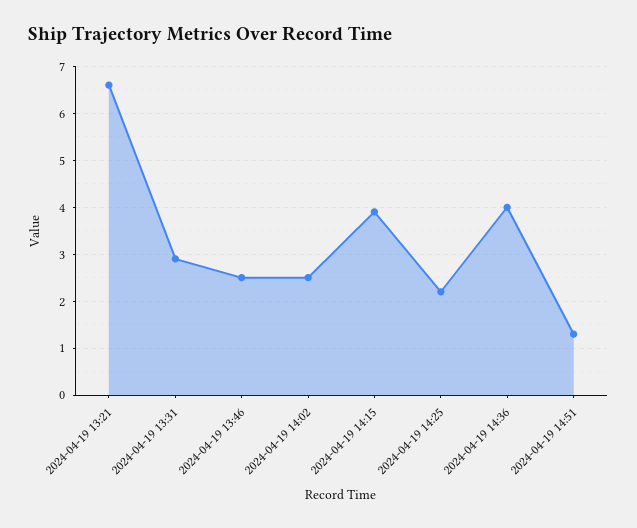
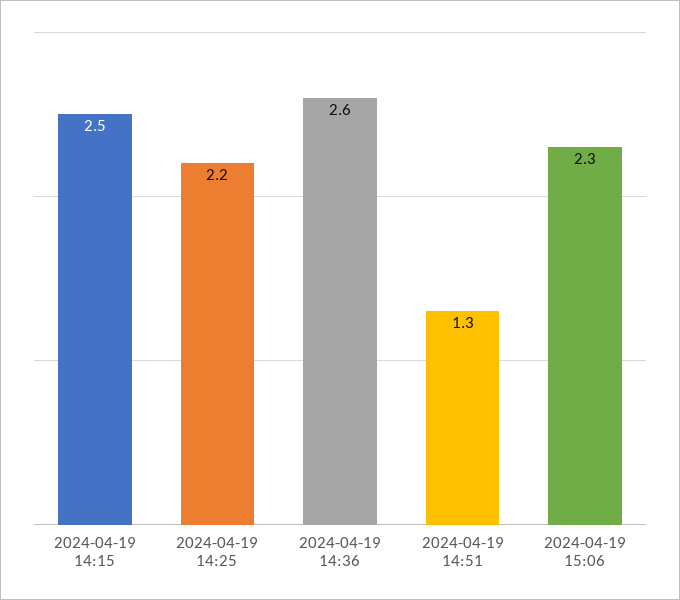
2024-04-19 13:21: 6.5 -> none
2024-04-19 13:31: 3 -> none
2024-04-19 13:46: 2.5 -> none
2024-04-19 14:02: 2.5 -> none
2024-04-19 14:15: 4 -> 2.5
2024-04-19 14:36: 4 -> 2.6
2024-04-19 15:06: none -> 2.3

